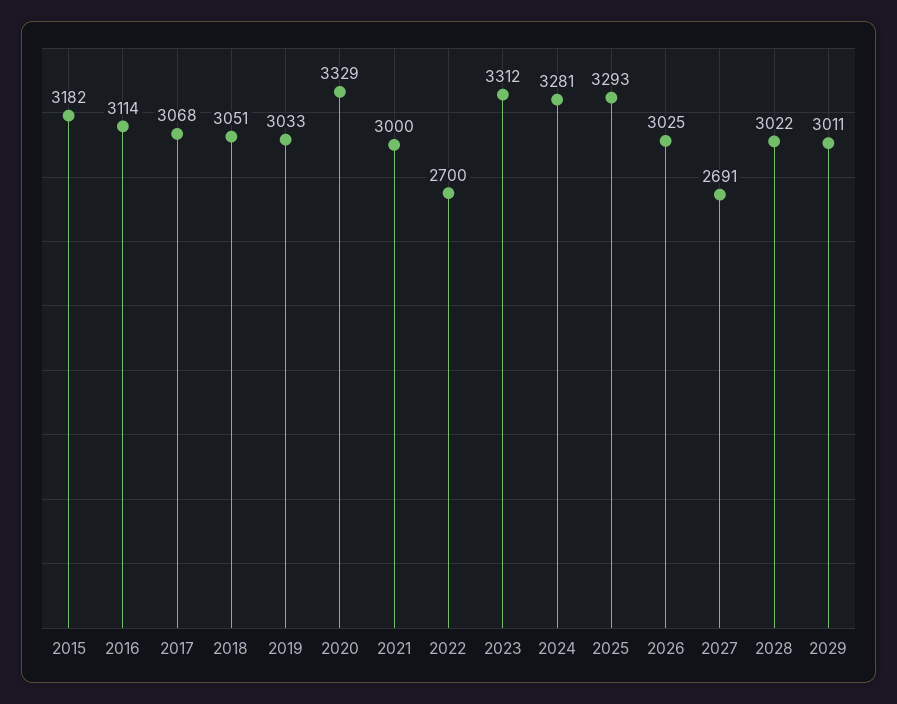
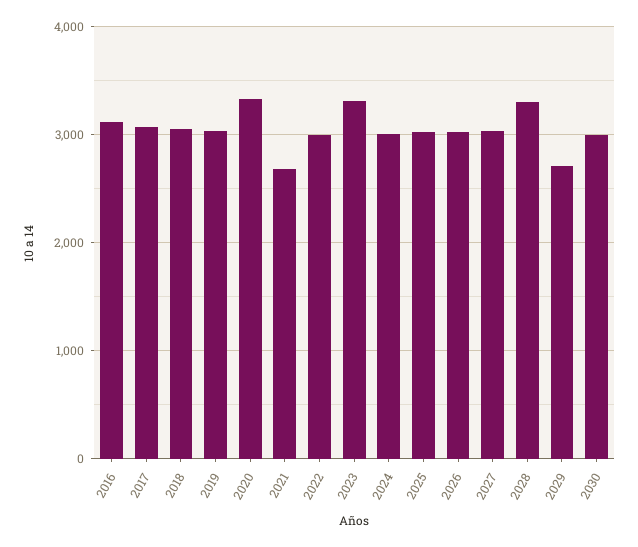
2015: 3182 -> none
2021: 3000 -> 2700
2022: 2700 -> 3000
2024: 3281 -> 3000
2025: 3293 -> 3000
2027: 2691 -> 3000
2028: 3022 -> 3300
2029: 3011 -> 2700
2030: none -> 3000

